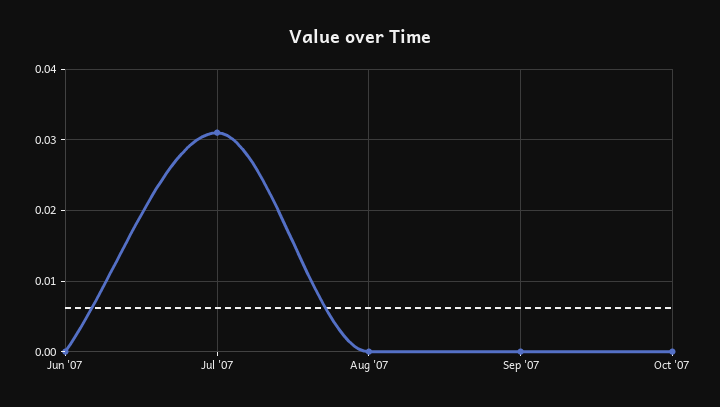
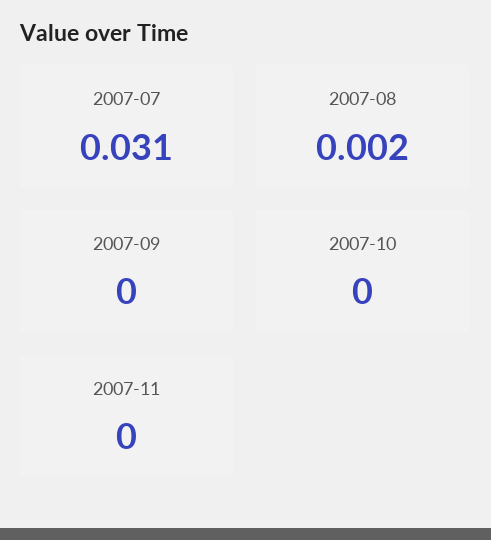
Jun '07: 0 -> none
Aug '07: 0 -> 0.002
2007-11: none -> 0

